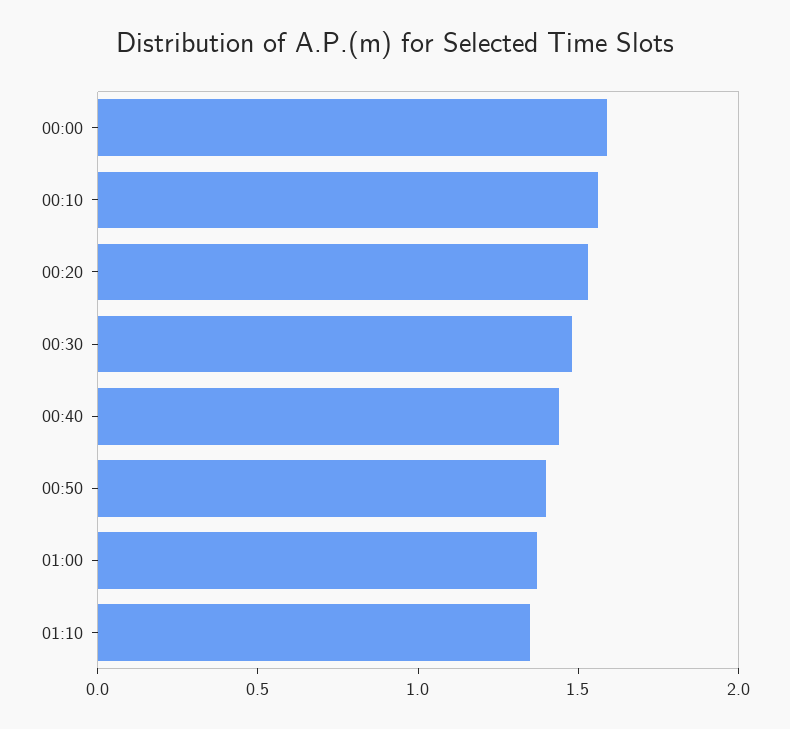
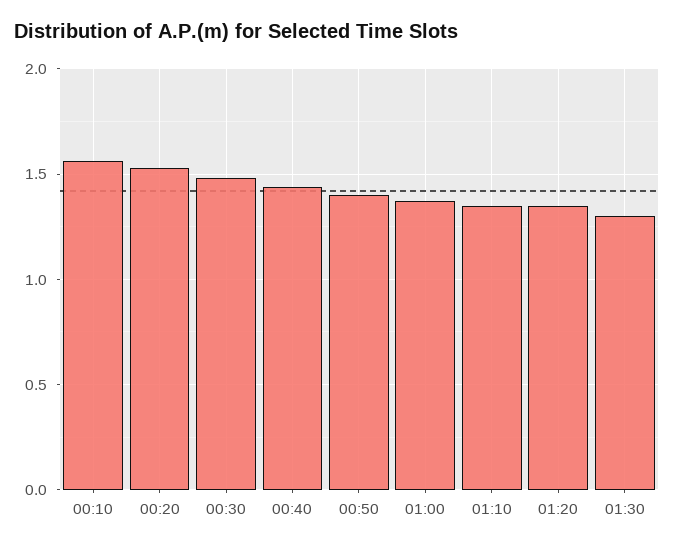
00:00: 1.6 -> none
01:20: none -> 1.35
01:30: none -> 1.3

